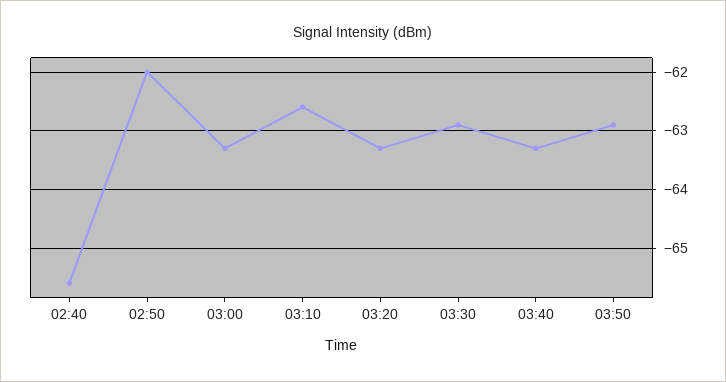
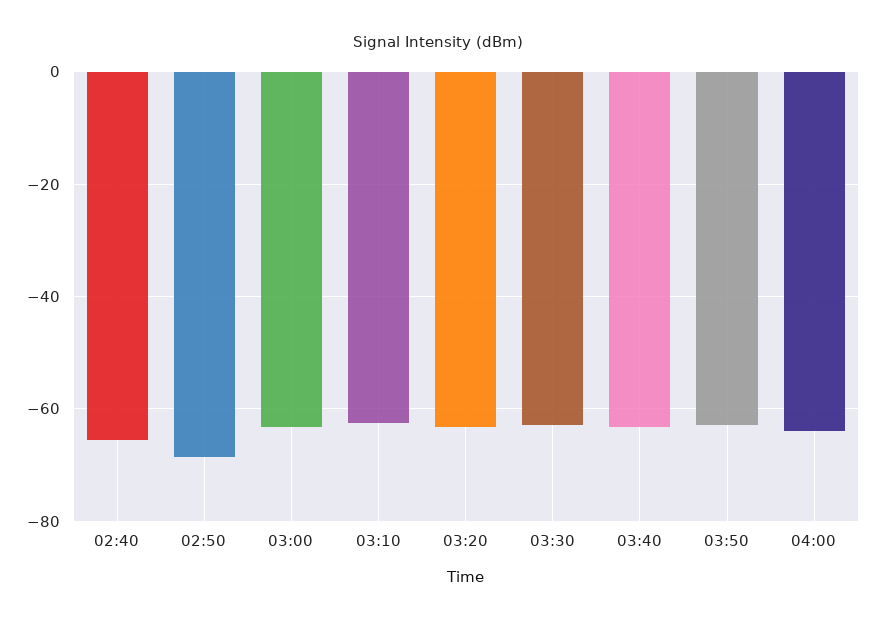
02:50: -62 -> -68
04:00: none -> -64

